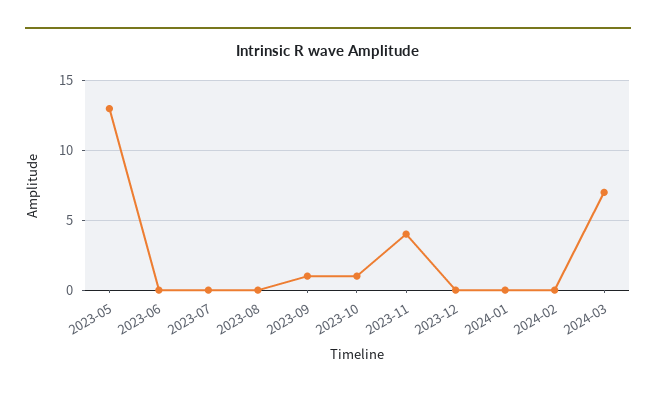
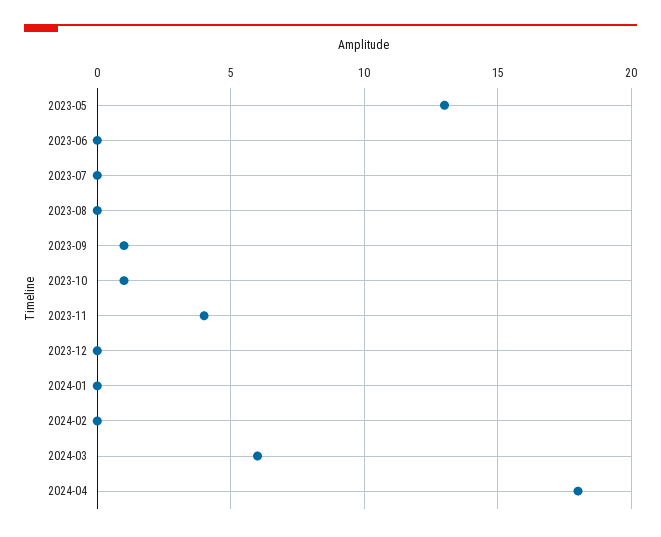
2024-03: 7 -> 6
2024-04: none -> 18

